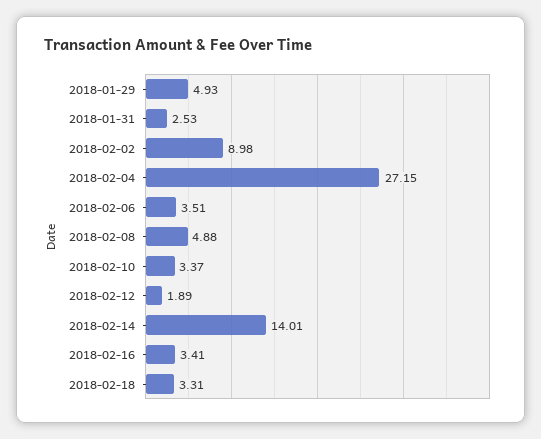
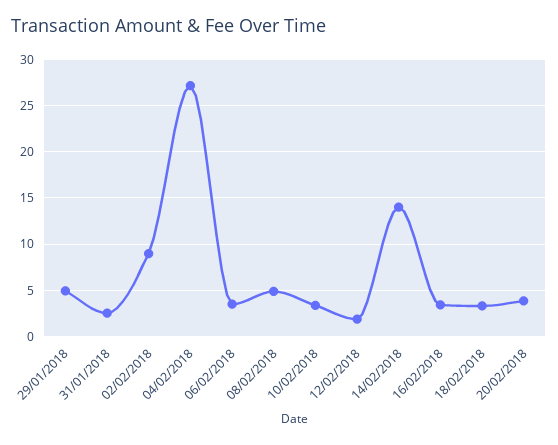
20/02/2018: none -> 4

